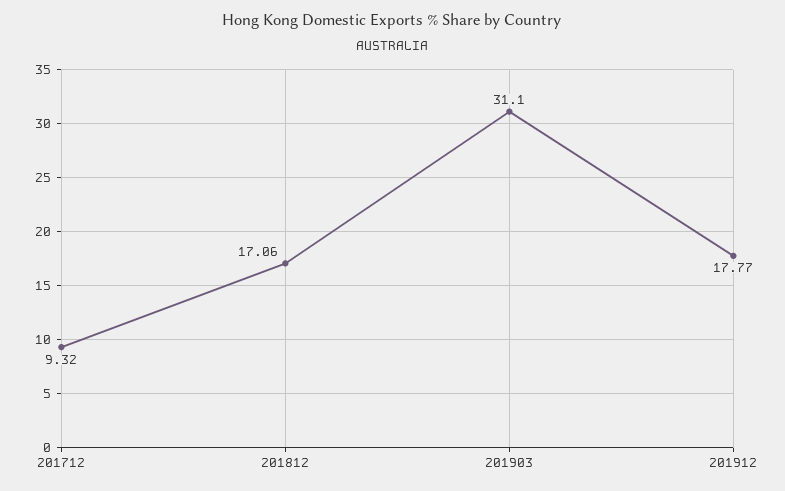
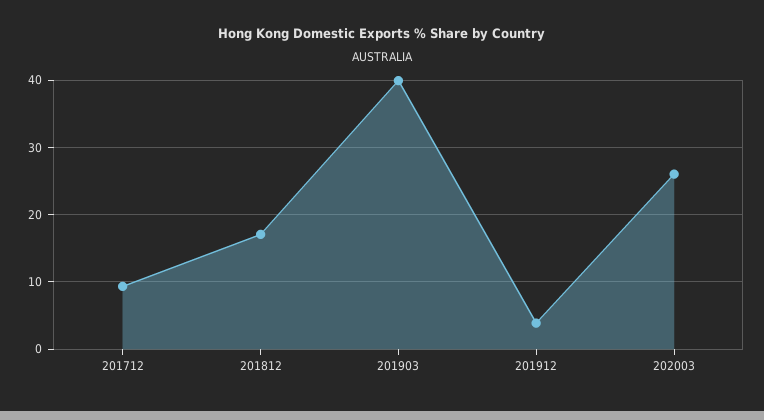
201903: 31.1 -> 40
201912: 17.77 -> 4
202003: none -> 26

